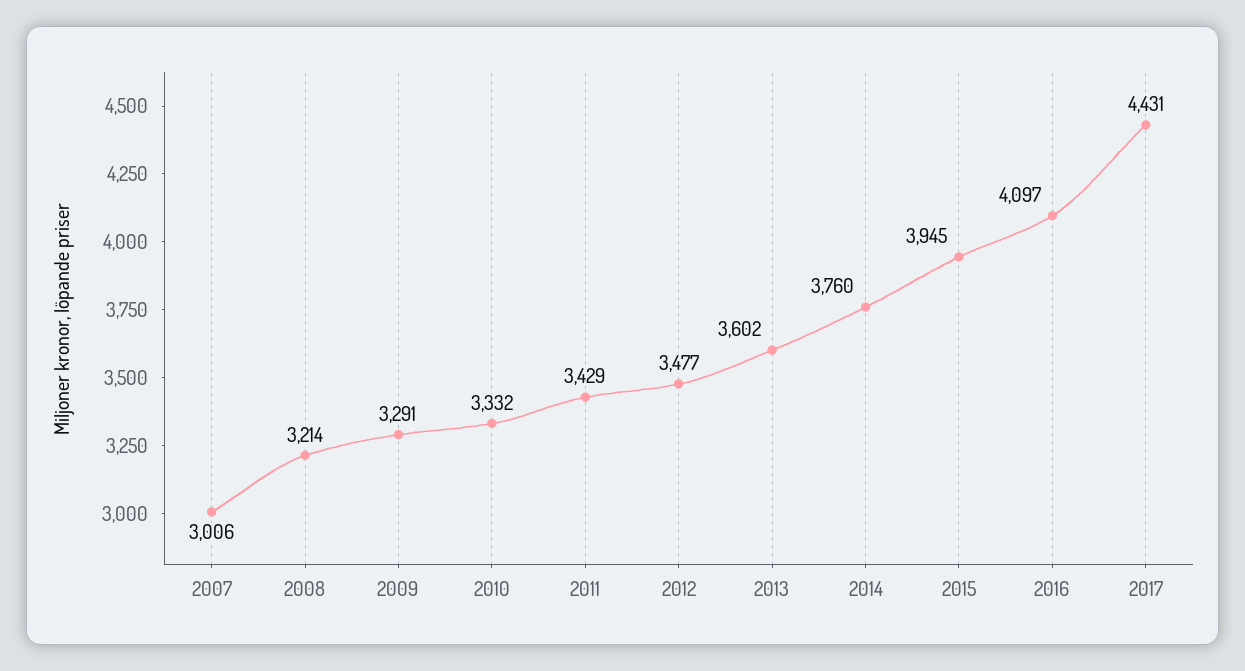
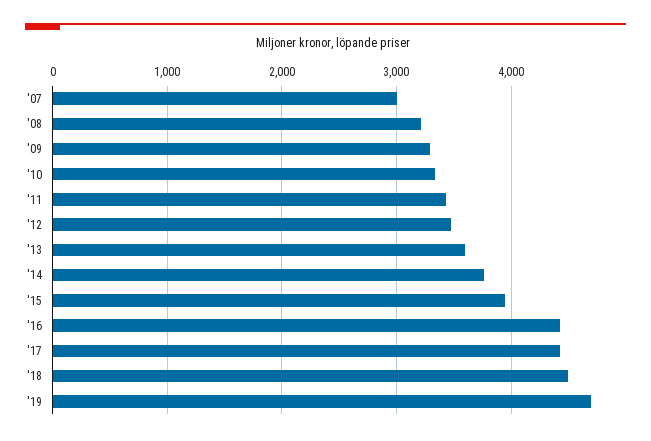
2016: 4097 -> 4400
'18: none -> 4500
'19: none -> 4700

